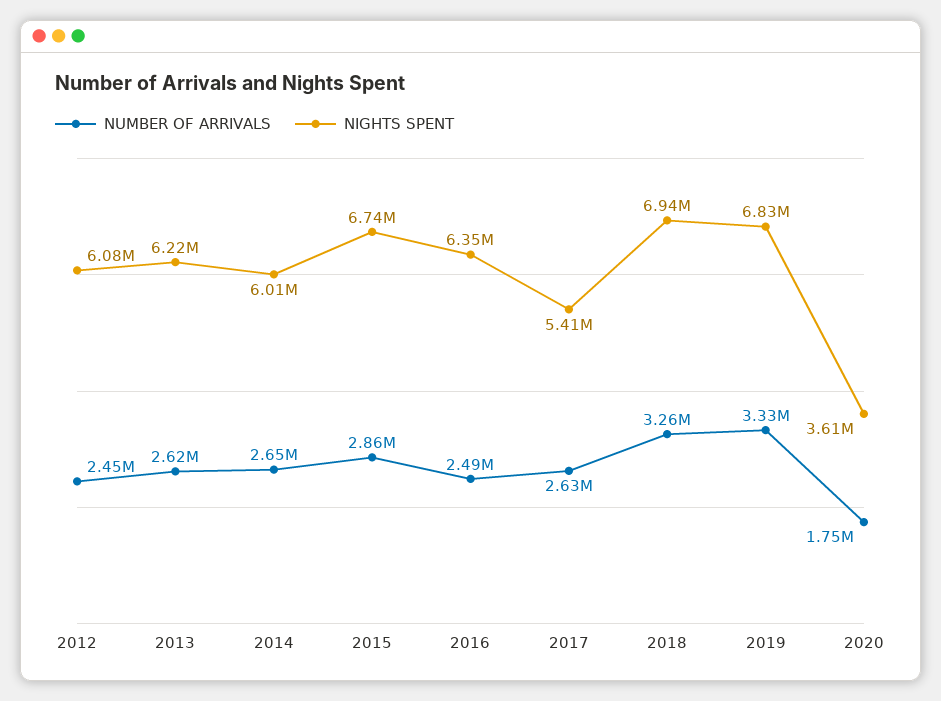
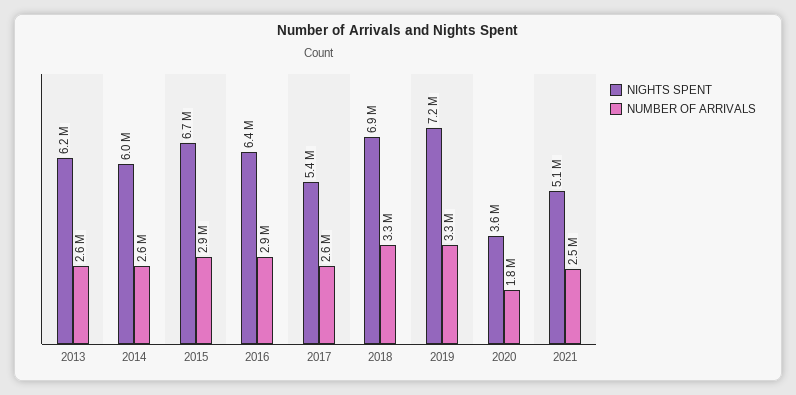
NUMBER OF ARRIVALS, 2012: 2450000 -> none
NIGHTS SPENT, 2012: 6080000 -> none
NUMBER OF ARRIVALS, 2016: 2490000 -> 2900000
NIGHTS SPENT, 2019: 6830000 -> 7200000
NIGHTS SPENT, 2021: none -> 5100000
NUMBER OF ARRIVALS, 2021: none -> 2500000

